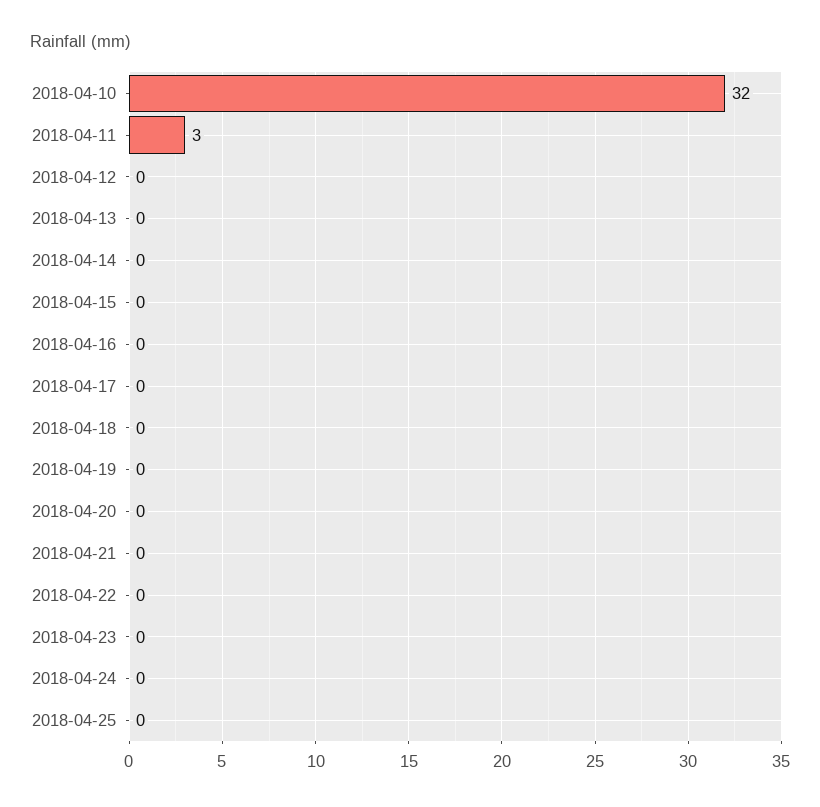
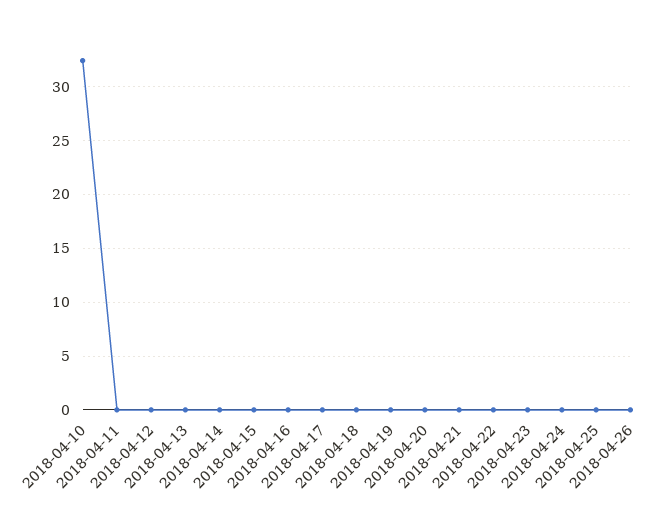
2018-04-11: 3 -> 0
2018-04-26: none -> 0

